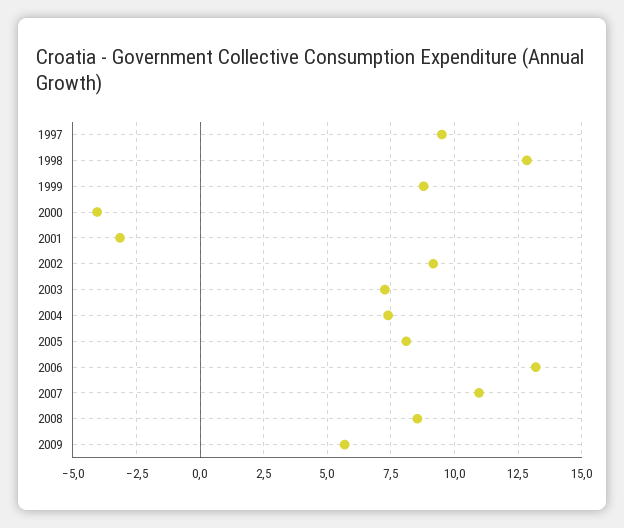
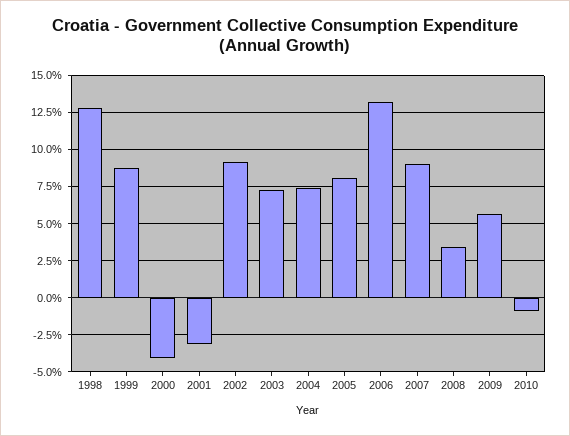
1997: 9.5 -> none
2007: 11 -> 9
2008: 8.5 -> 3.5
2010: none -> -1

